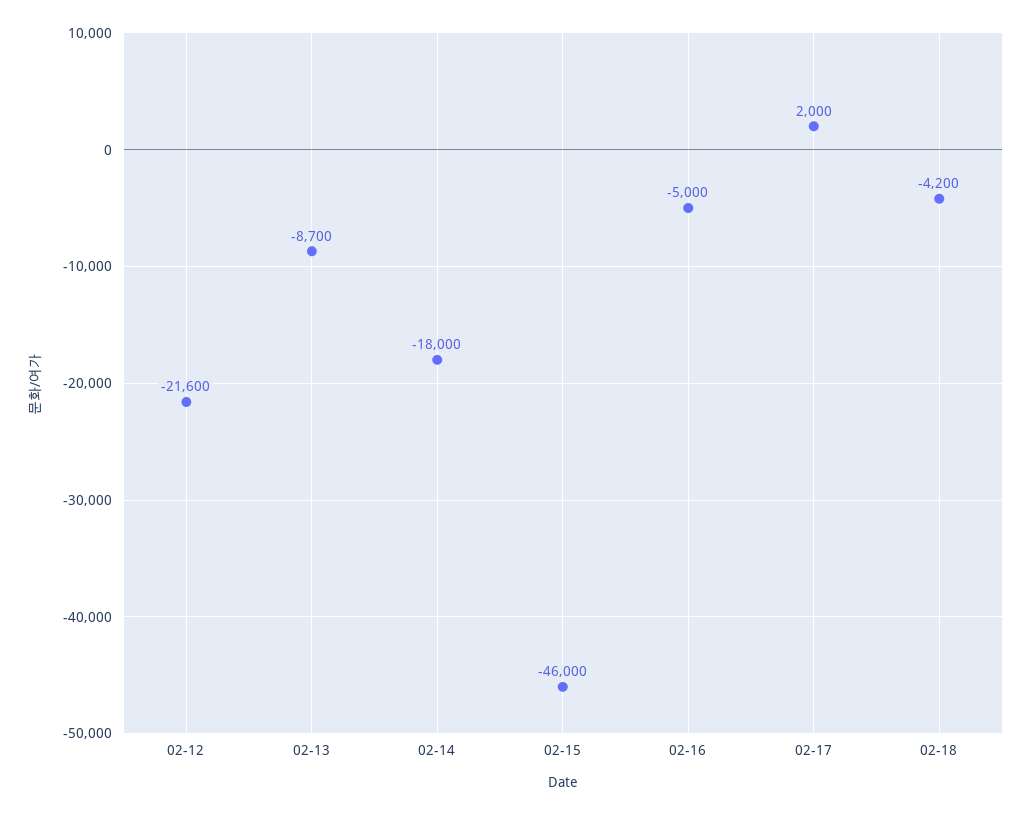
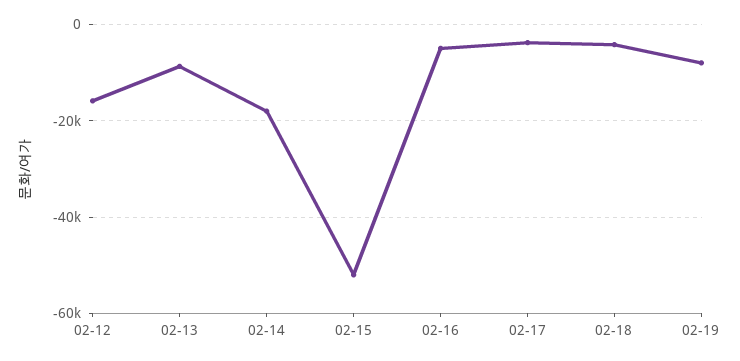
02-12: -21600 -> -16000
02-15: -46000 -> -52000
02-17: 2000 -> -4000
02-19: none -> -8000

